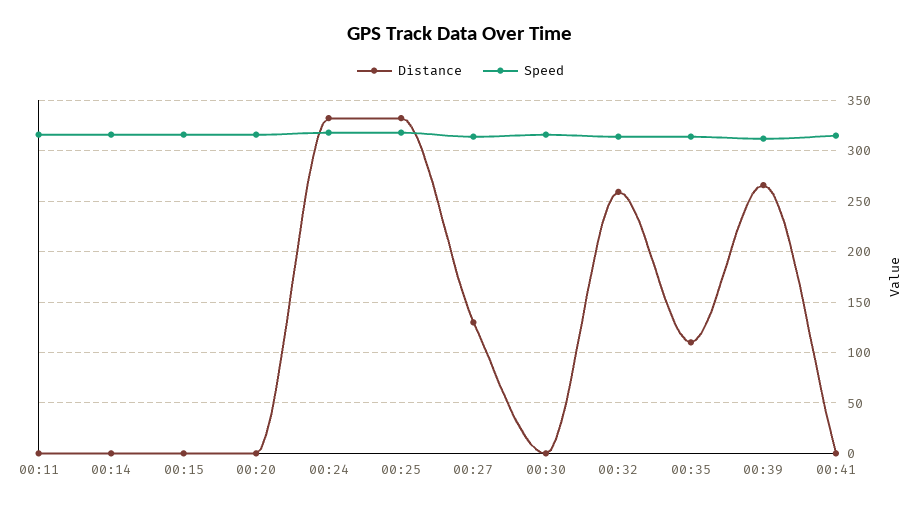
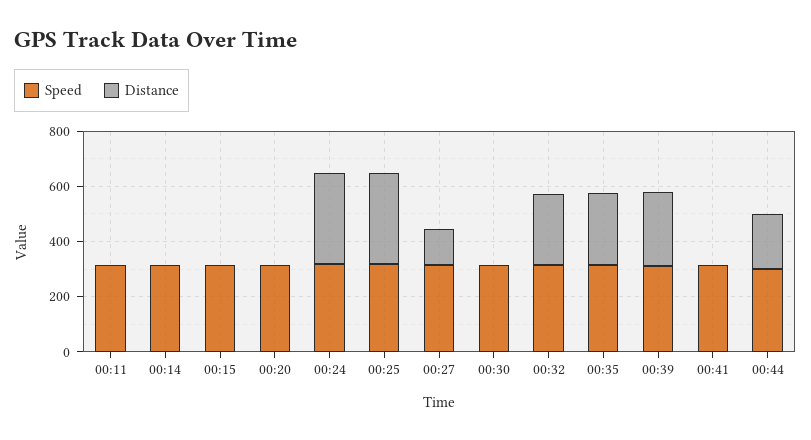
Distance, 00:35: 110 -> 250
Speed, 00:44: none -> 300
Distance, 00:44: none -> 200

